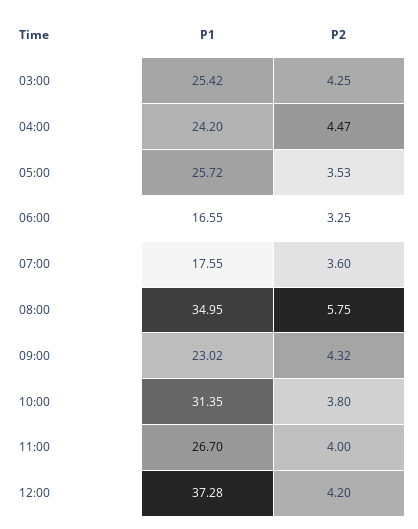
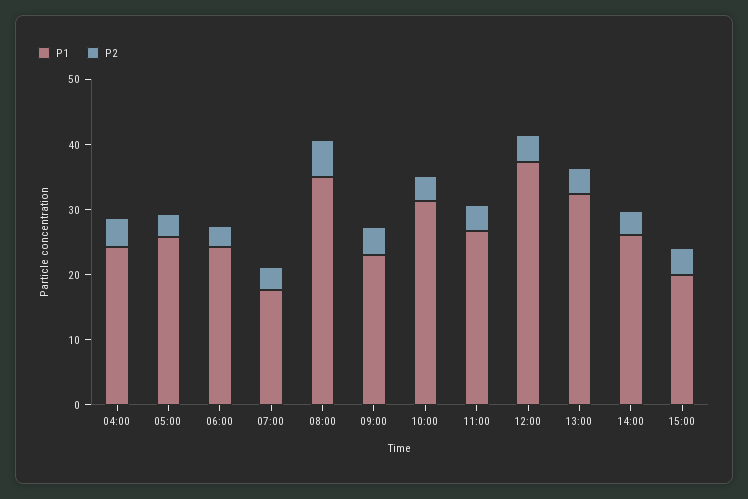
P1, 03:00: 25.42 -> none
P2, 03:00: 4.25 -> none
P1, 06:00: 16.55 -> 24
P1, 13:00: none -> 32
P2, 13:00: none -> 4
P1, 14:00: none -> 26
P2, 14:00: none -> 4
P1, 15:00: none -> 20
P2, 15:00: none -> 4

